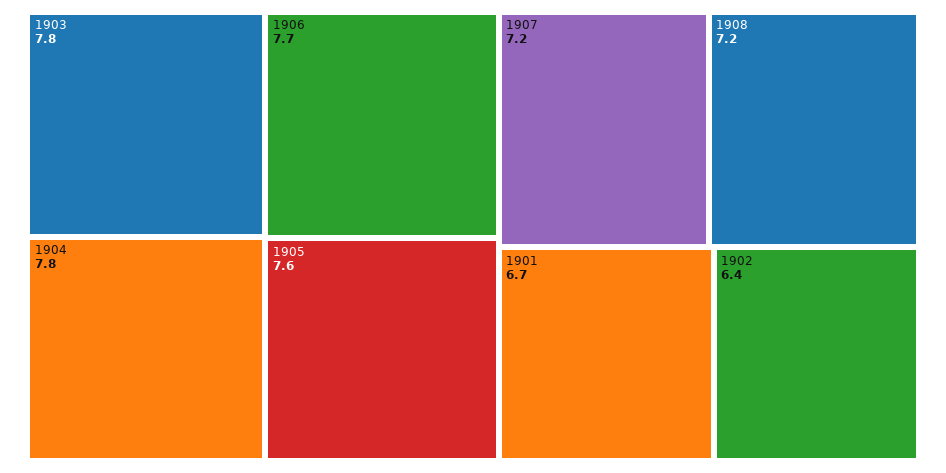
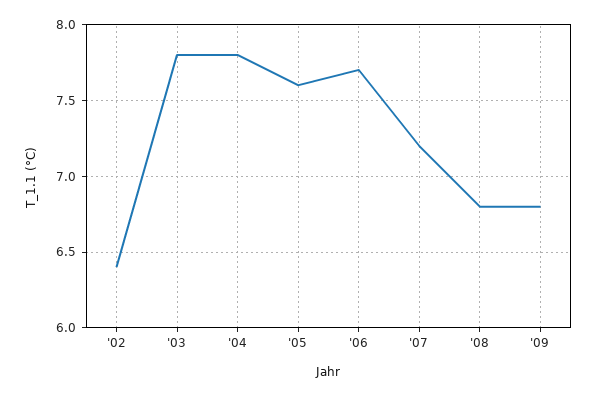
1908: 7.2 -> 6.8
1901: 6.7 -> none
'09: none -> 6.8

